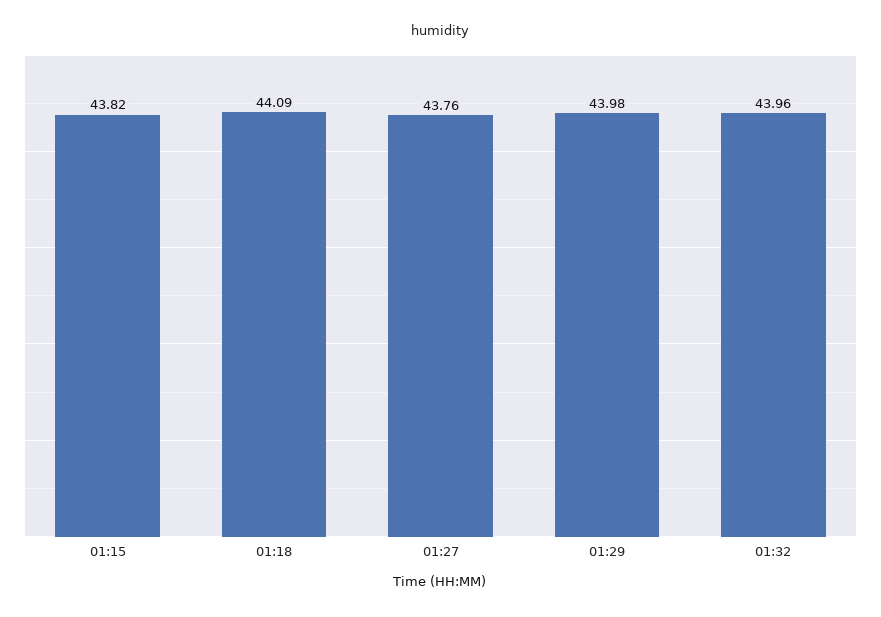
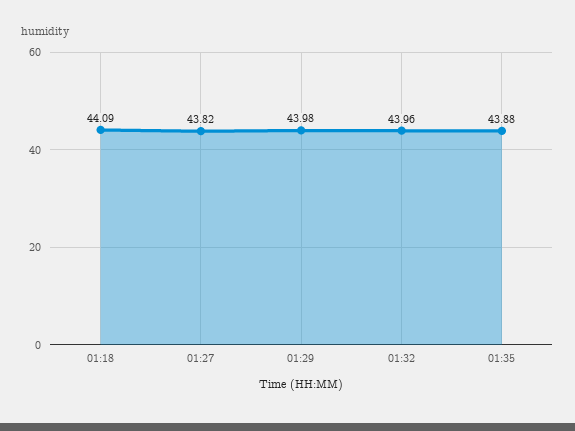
01:15: 43.82 -> none
01:27: 43.76 -> 43.82
01:35: none -> 43.88

